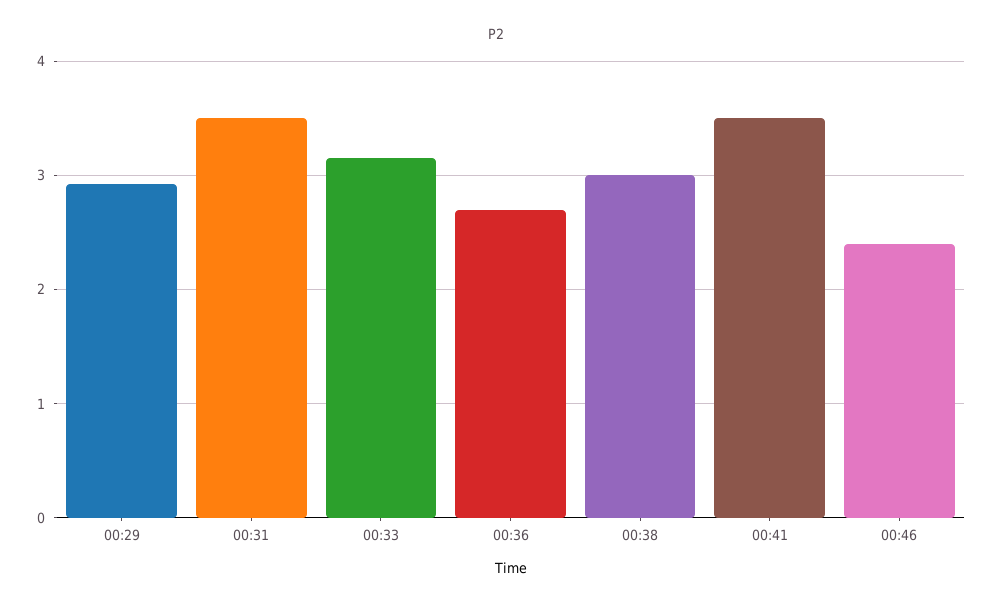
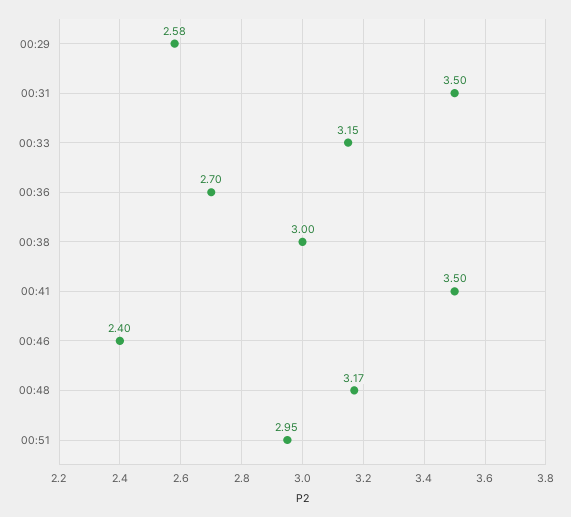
00:29: 2.9 -> 2.58
00:48: none -> 3.17
00:51: none -> 2.95

